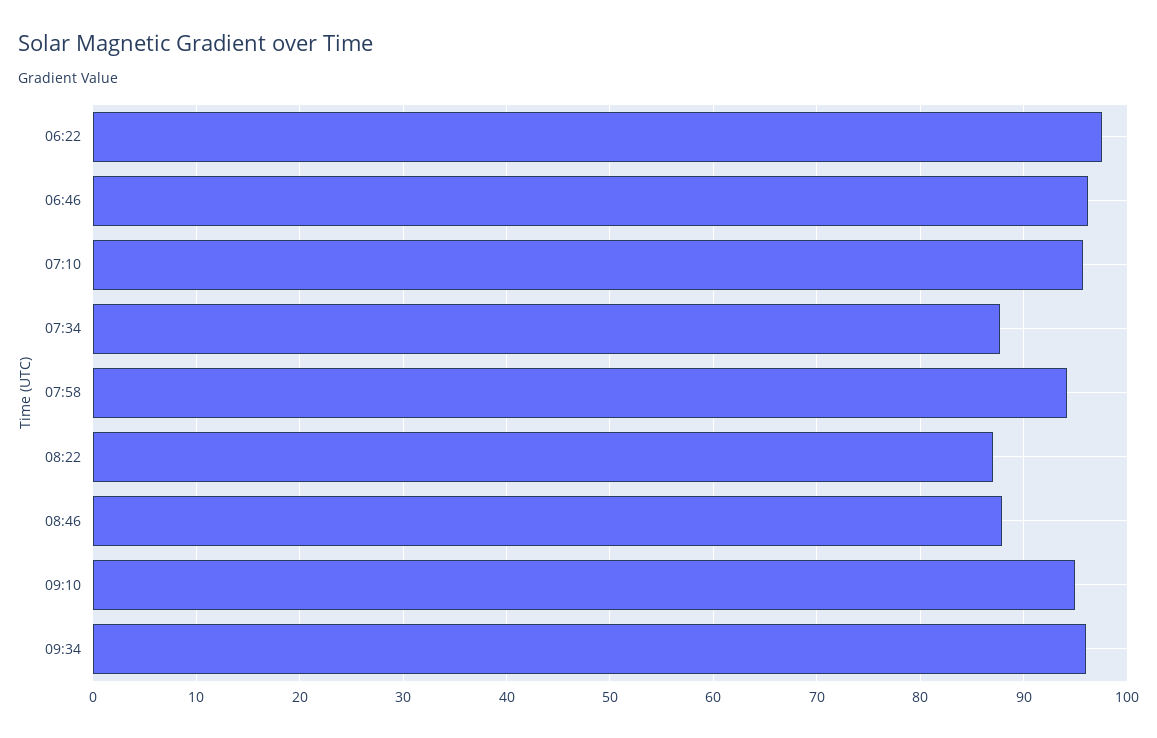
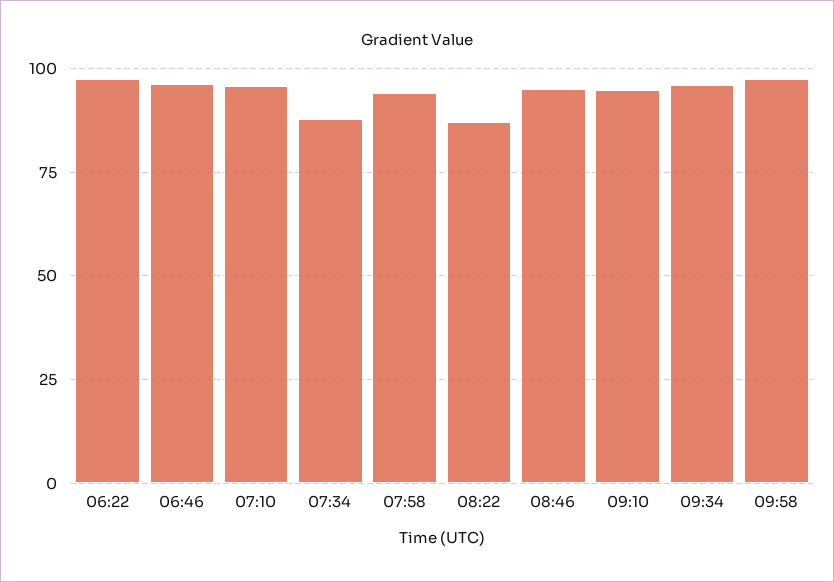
08:46: 88 -> 95
09:58: none -> 97.5

